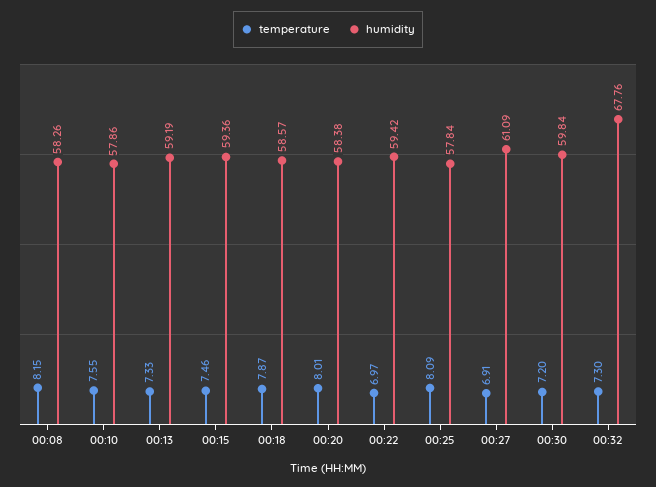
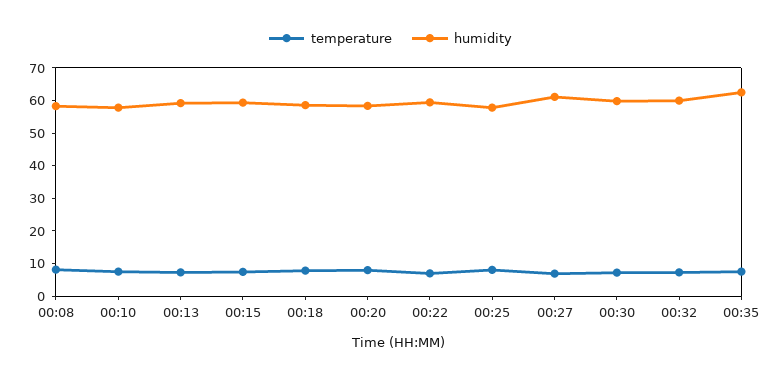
humidity, 00:32: 67.76 -> 60
temperature, 00:35: none -> 7.5
humidity, 00:35: none -> 62.5

